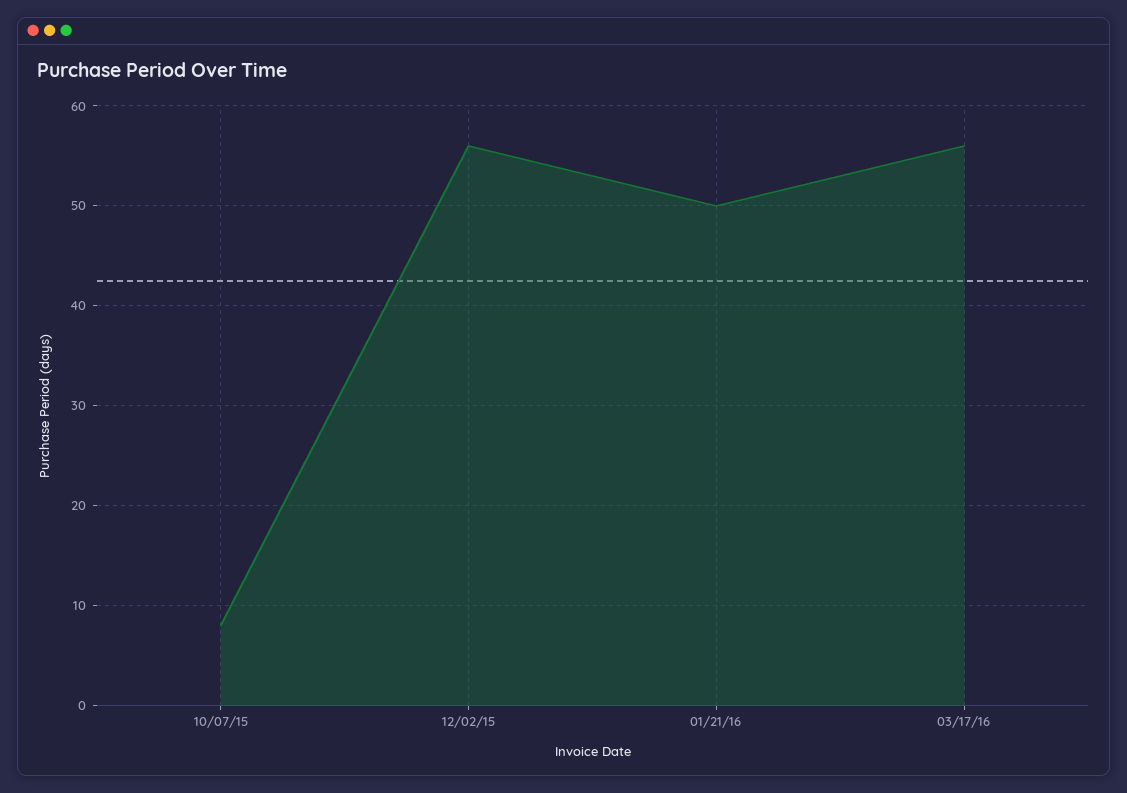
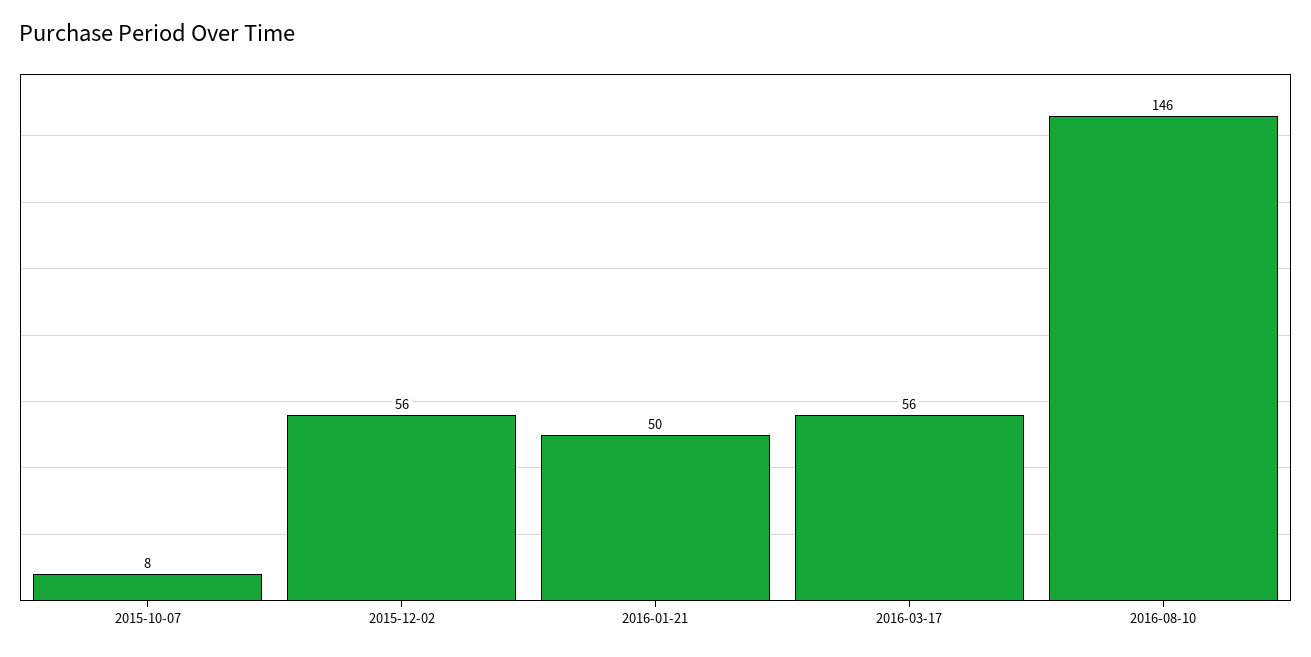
2016-08-10: none -> 146

